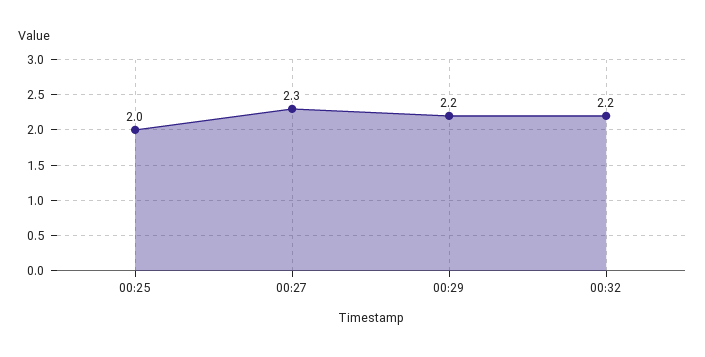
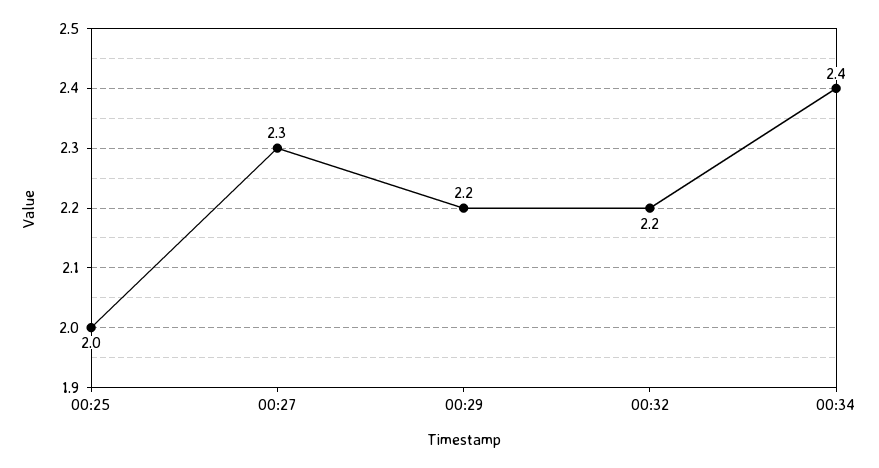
00:34: none -> 2.4

